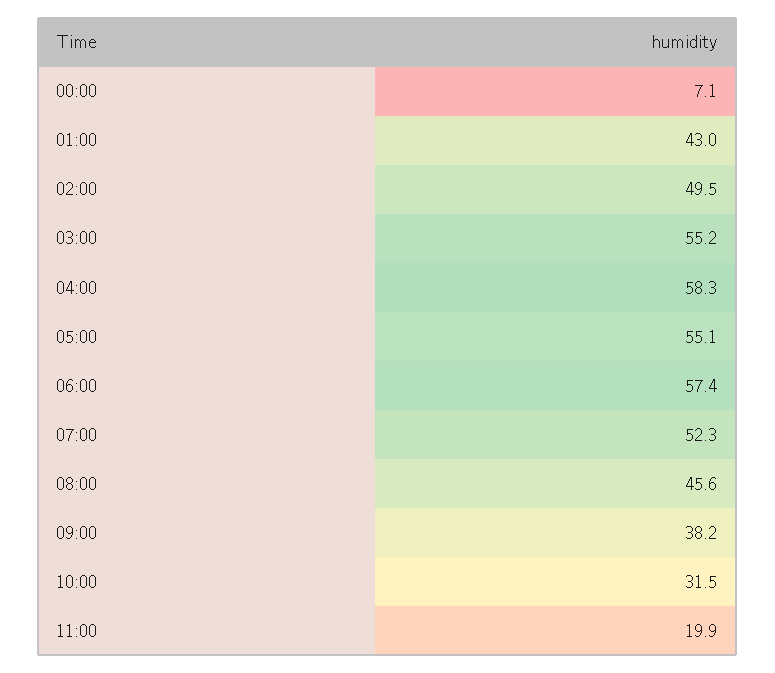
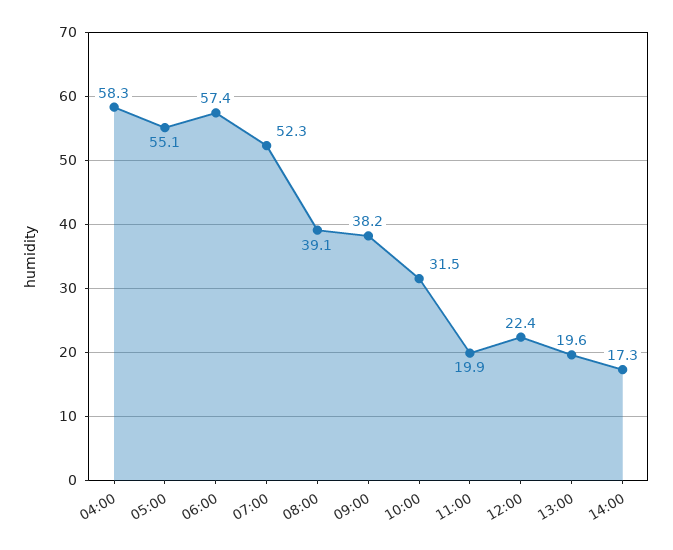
00:00: 7.1 -> none
01:00: 43 -> none
02:00: 49.5 -> none
03:00: 55.2 -> none
08:00: 45.6 -> 39.1
12:00: none -> 22.4
13:00: none -> 19.6
14:00: none -> 17.3

